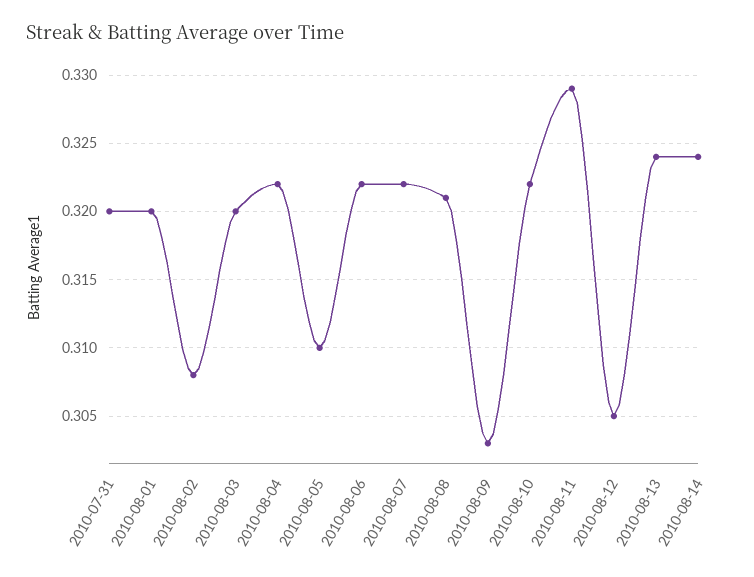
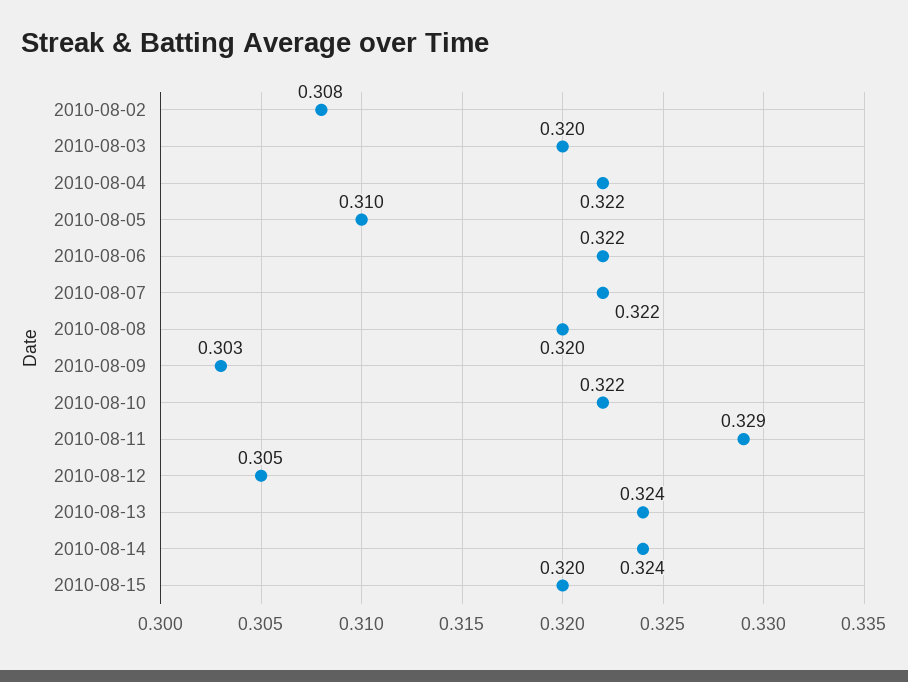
2010-07-31: 0.32 -> none
2010-08-01: 0.32 -> none
2010-08-08: 0.321 -> 0.32
2010-08-15: none -> 0.32

